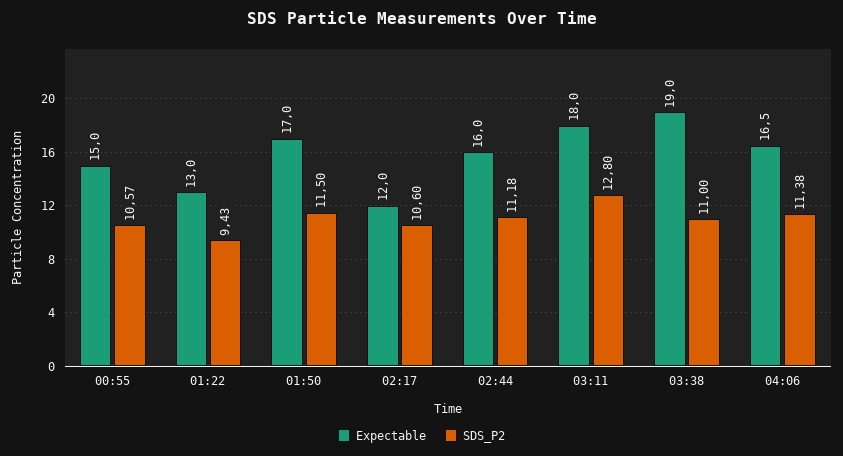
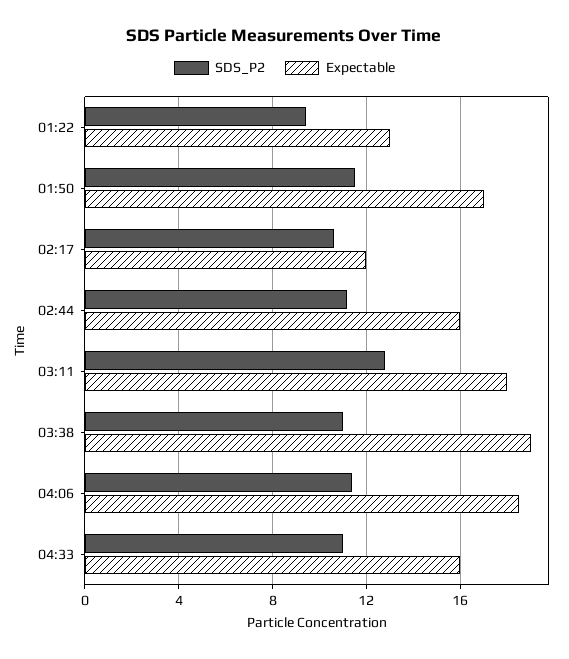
Expectable, 00:55: 15 -> none
SDS_P2, 00:55: 10.57 -> none
Expectable, 04:06: 16.5 -> 18.5
SDS_P2, 04:33: none -> 11
Expectable, 04:33: none -> 16

